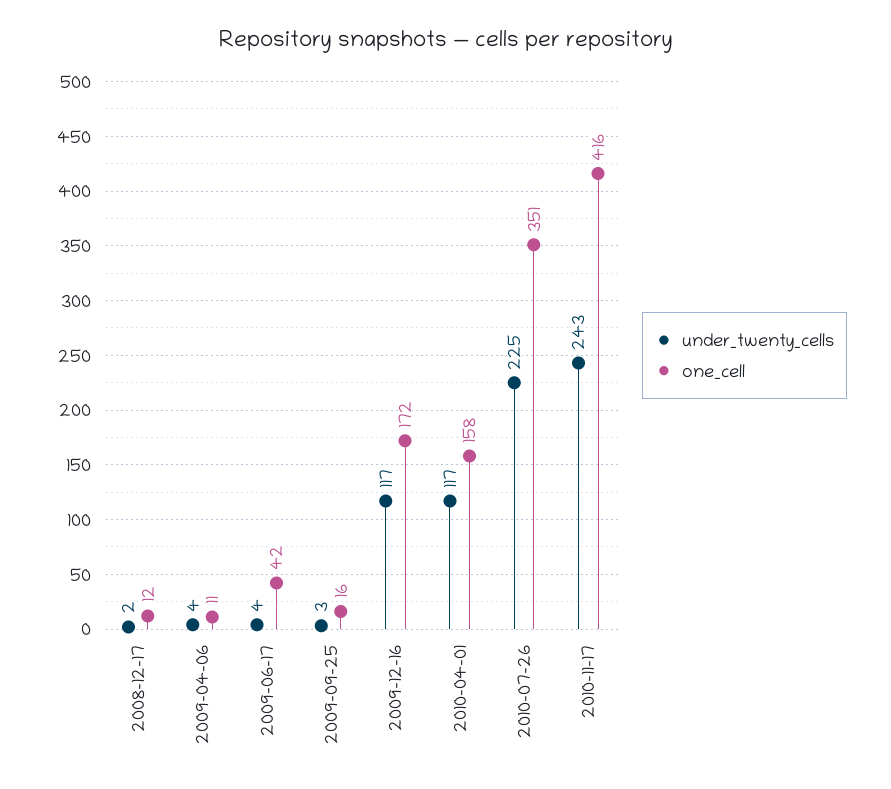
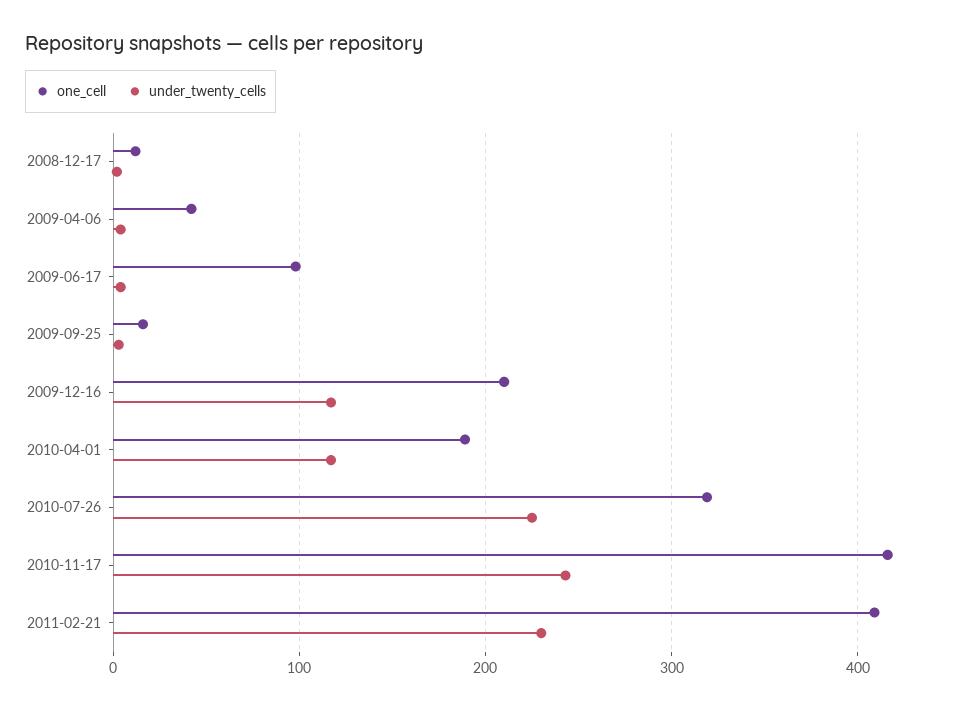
one_cell, 2009-04-06: 11 -> 40
one_cell, 2009-06-17: 42 -> 100
one_cell, 2009-12-16: 172 -> 210
one_cell, 2010-04-01: 158 -> 190
one_cell, 2010-07-26: 351 -> 320
one_cell, 2011-02-21: none -> 410
under_twenty_cells, 2011-02-21: none -> 230

